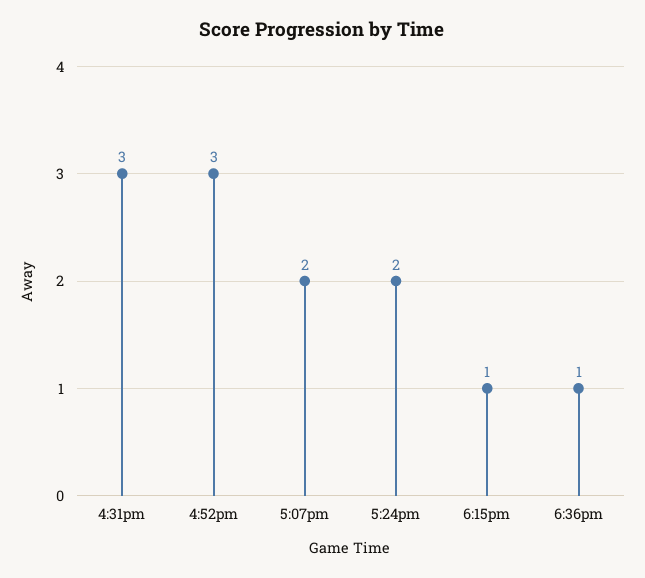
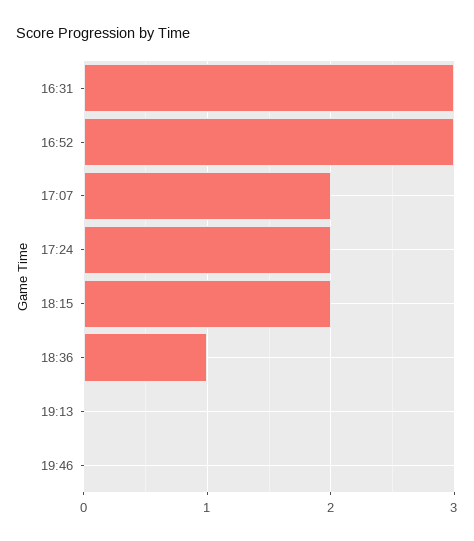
6:15pm: 1 -> 2
19:13: none -> 0
19:46: none -> 0

